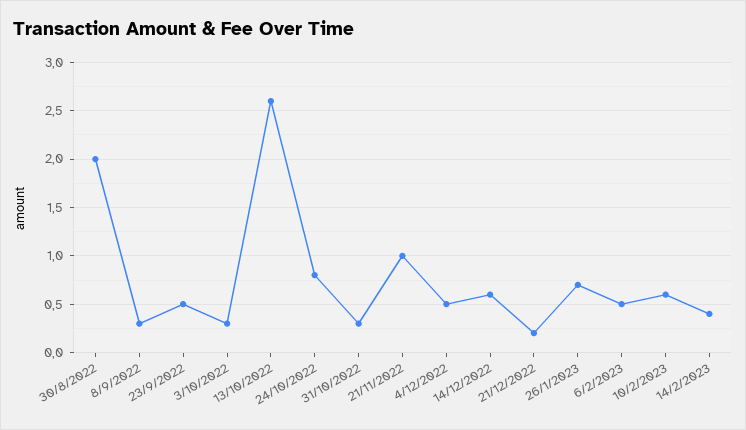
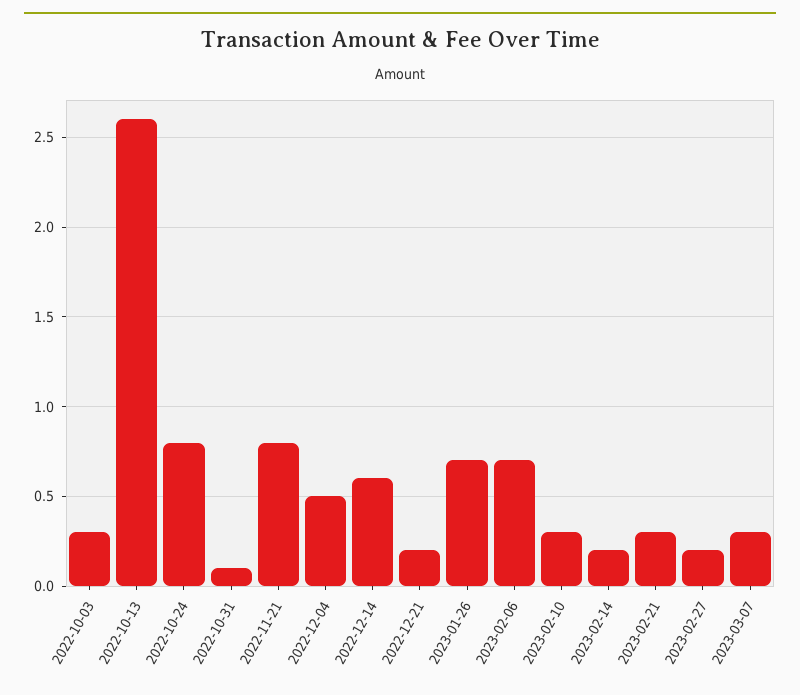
30/8/2022: 2 -> none
8/9/2022: 0.3 -> none
23/9/2022: 0.5 -> none
31/10/2022: 0.3 -> 0.1
21/11/2022: 1 -> 0.8
6/2/2023: 0.5 -> 0.7
10/2/2023: 0.6 -> 0.3
14/2/2023: 0.4 -> 0.2
2023-02-21: none -> 0.3
2023-02-27: none -> 0.2
2023-03-07: none -> 0.3

